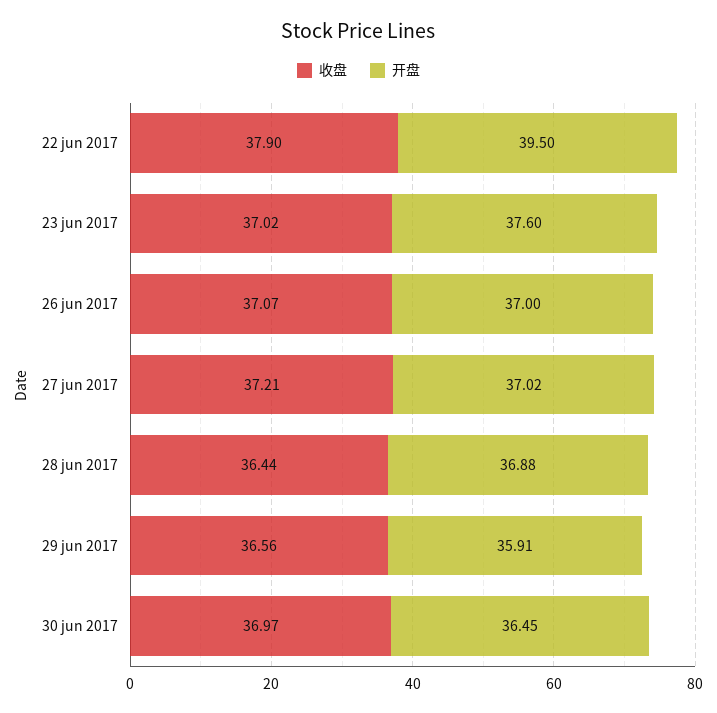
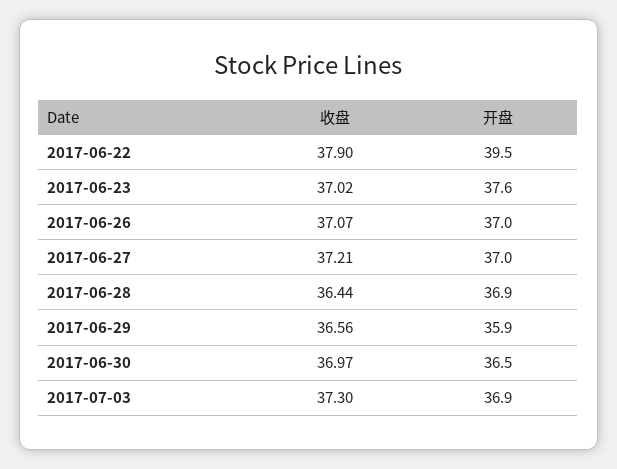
收盘, 2017-07-03: none -> 37.3
开盘, 2017-07-03: none -> 36.9

